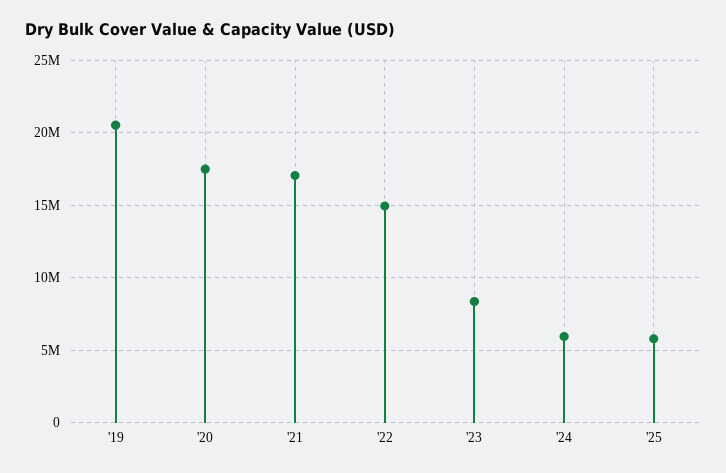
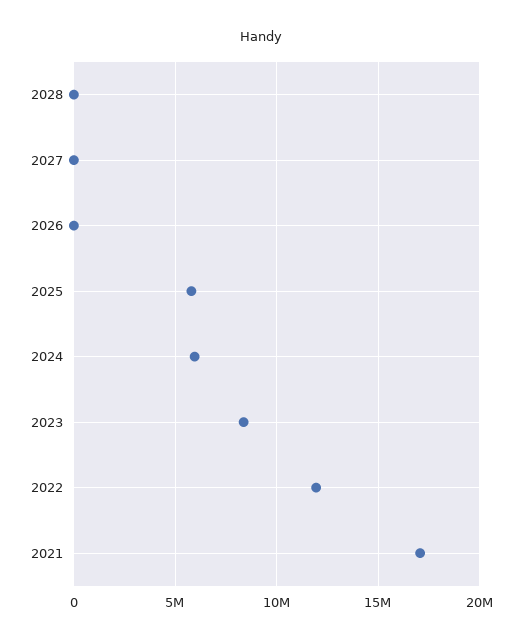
'19: 20500000 -> none
'20: 17500000 -> none
'22: 15000000 -> 12000000
2028: none -> 0
2027: none -> 0
2026: none -> 0

